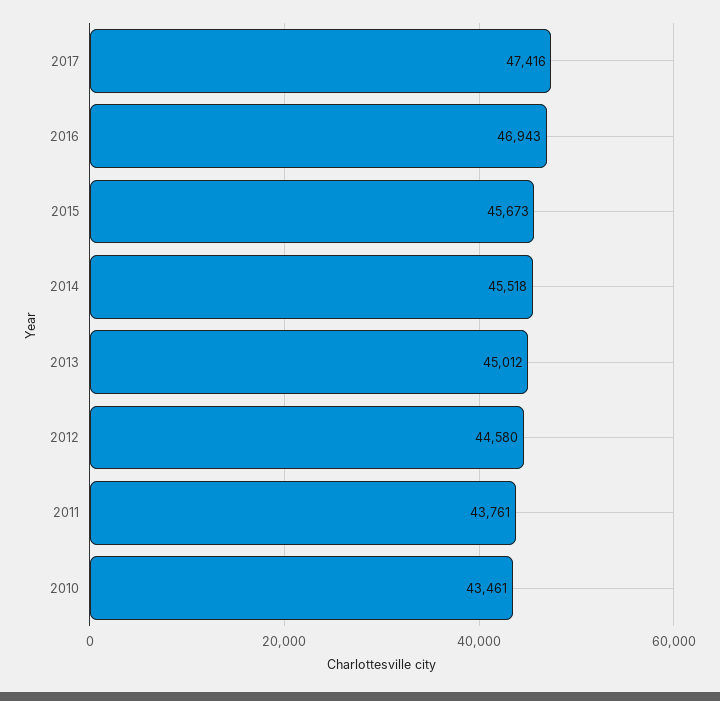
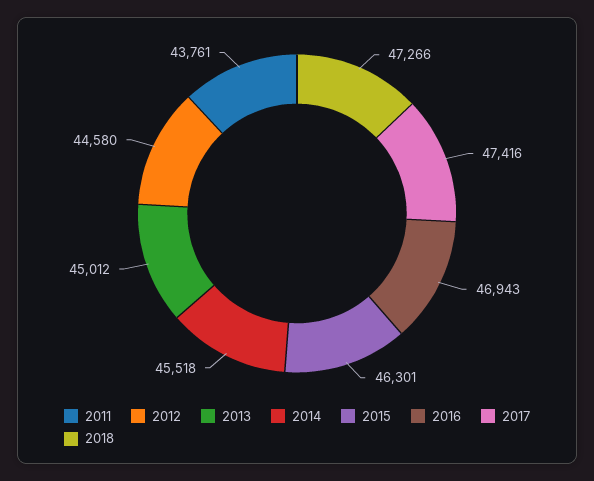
2015: 45673 -> 46301
2010: 43461 -> none
2018: none -> 47266

